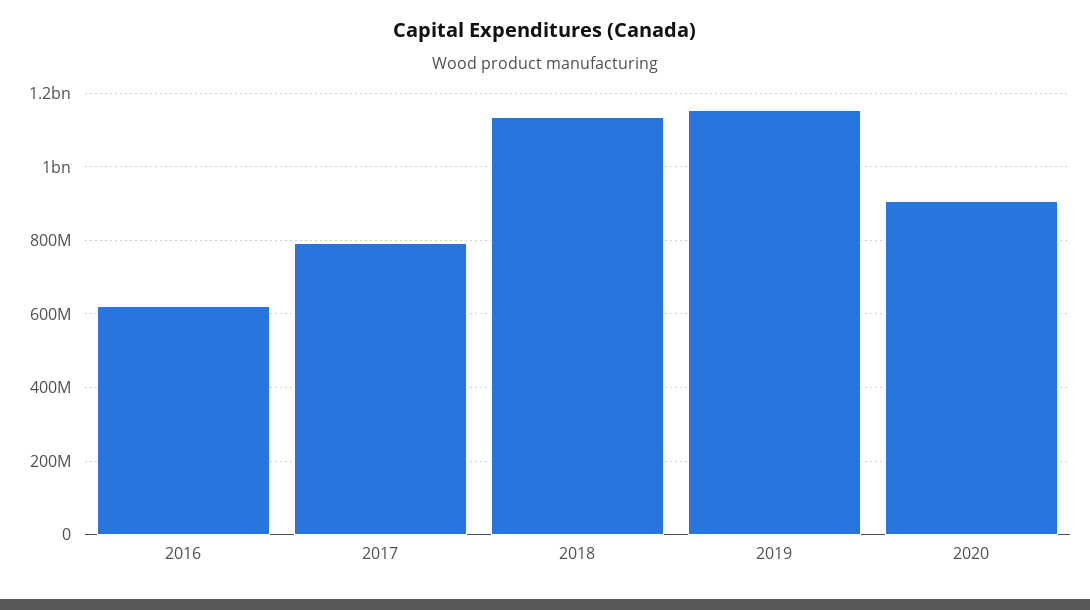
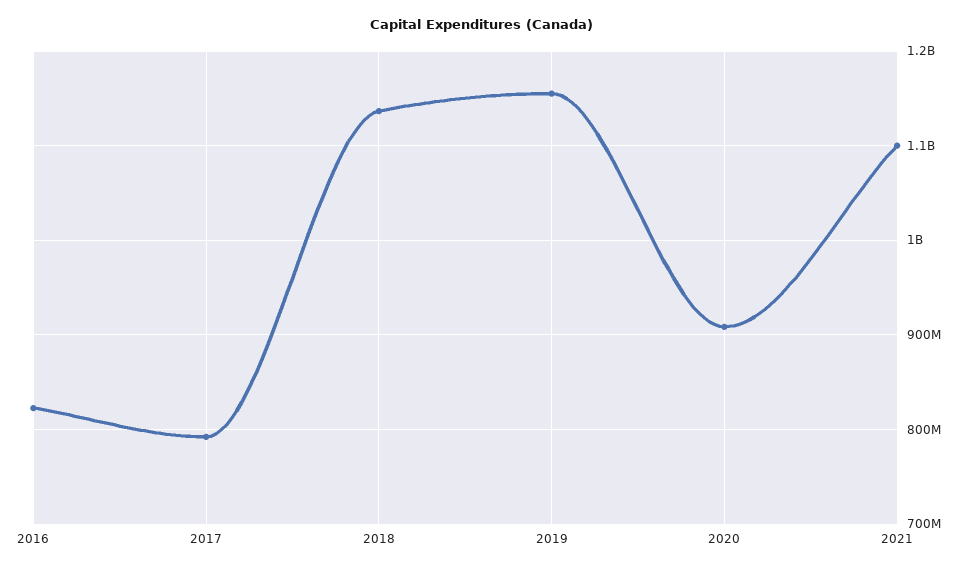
2016: 620000000 -> 820000000
2021: none -> 1100000000

